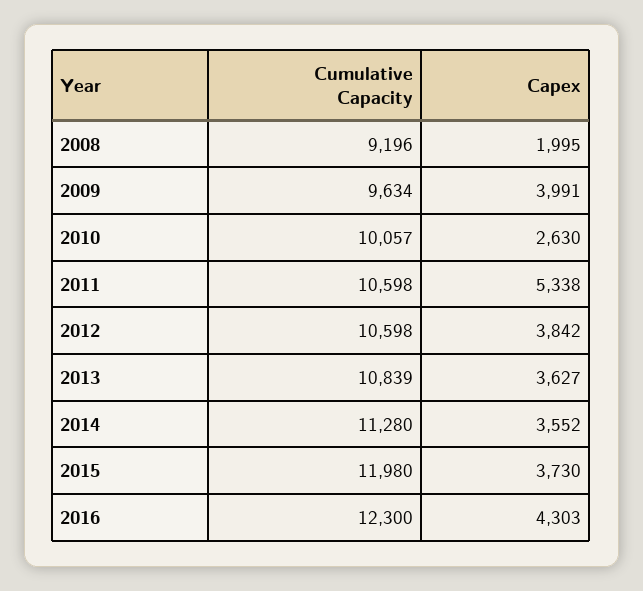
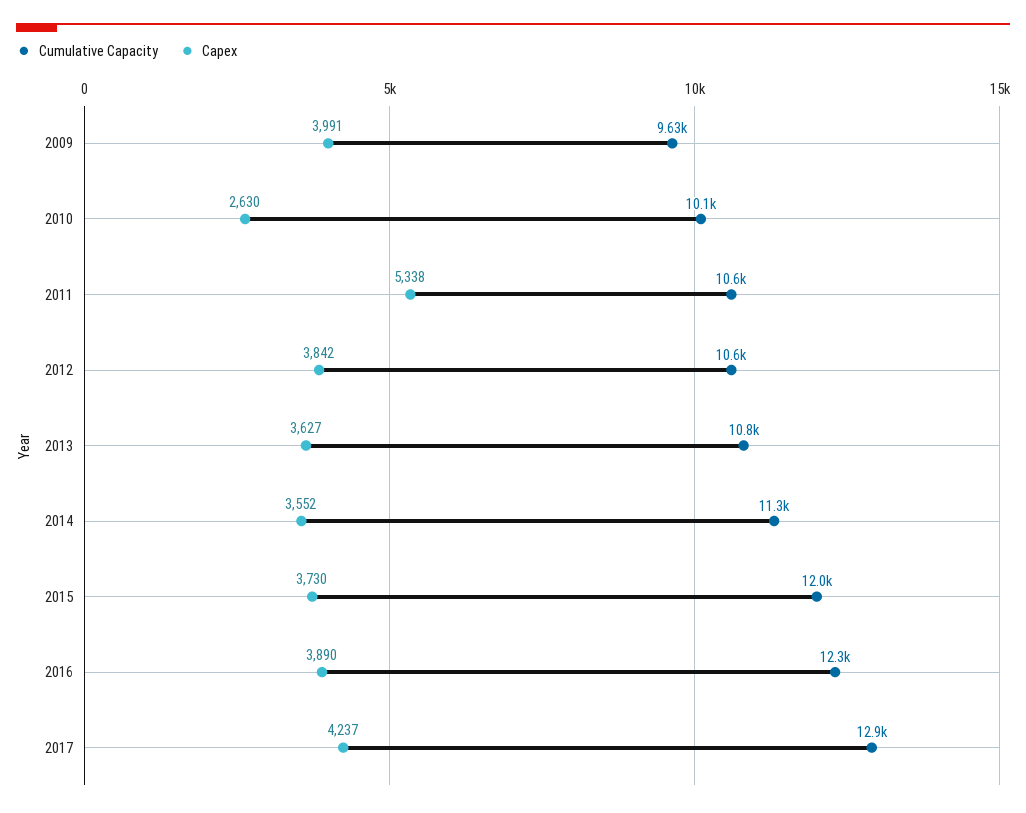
Cumulative Capacity, 2008: 9196 -> none
Capex, 2008: 1995 -> none
Capex, 2016: 4303 -> 3890
Cumulative Capacity, 2017: none -> 12900
Capex, 2017: none -> 4237

